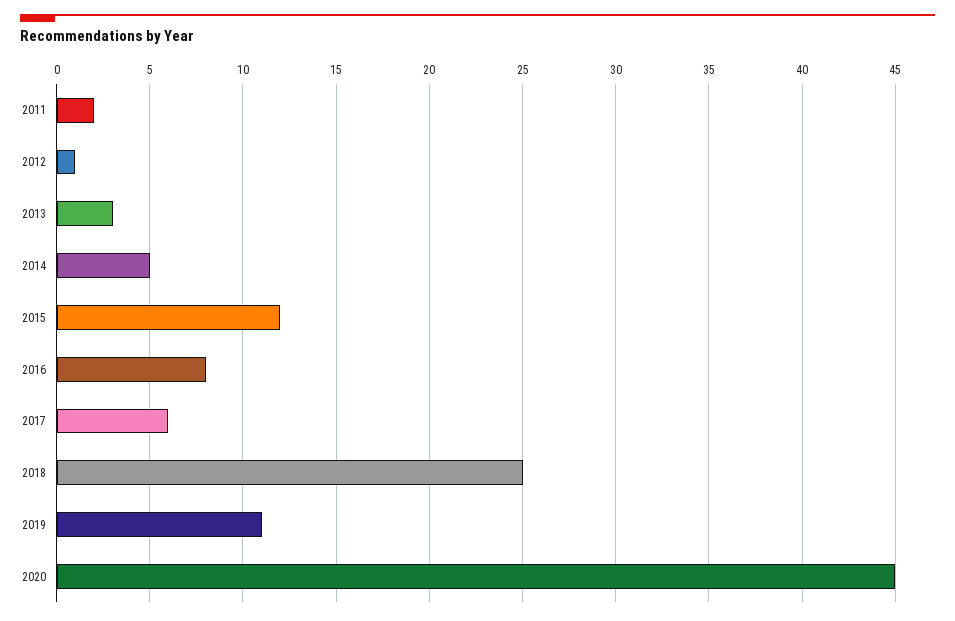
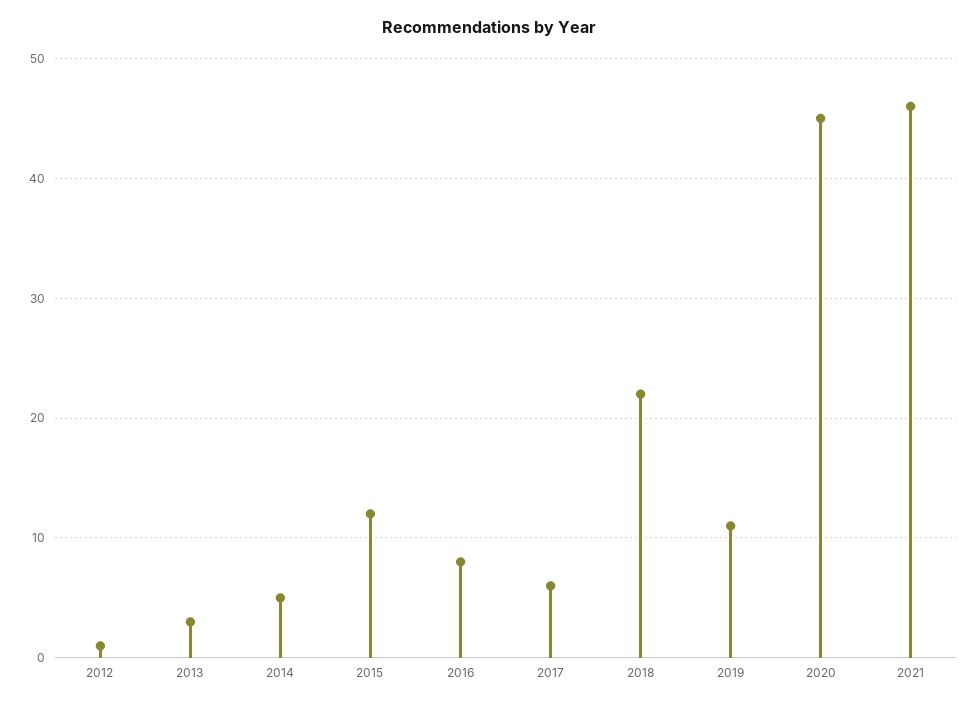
2011: 2 -> none
2018: 25 -> 22
2021: none -> 46

